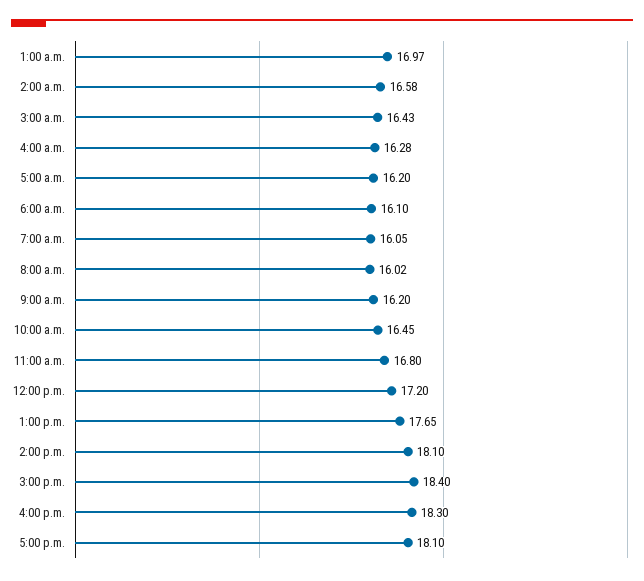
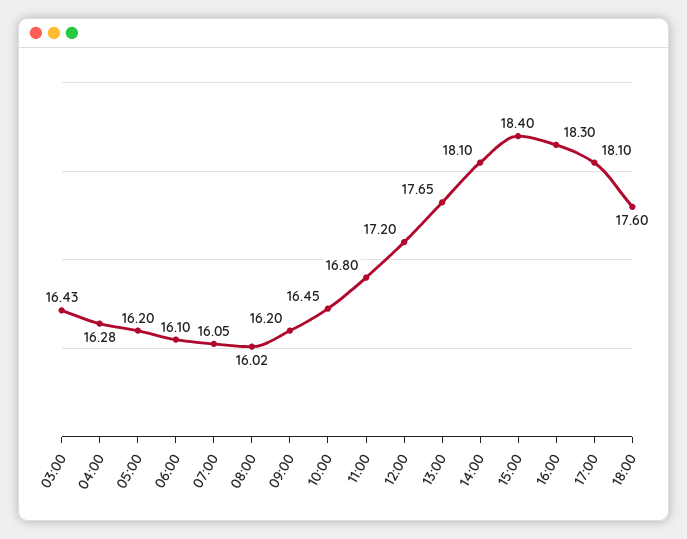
1:00 a.m.: 16.97 -> none
2:00 a.m.: 16.58 -> none
18:00: none -> 17.6

